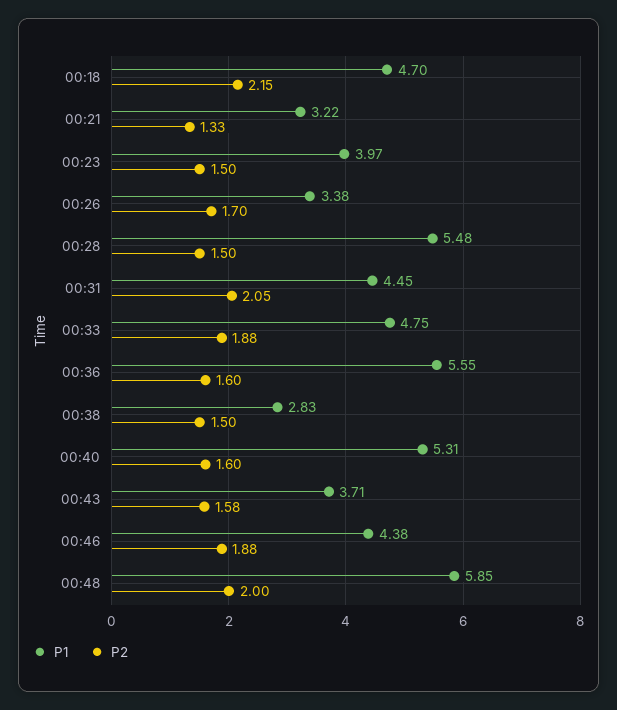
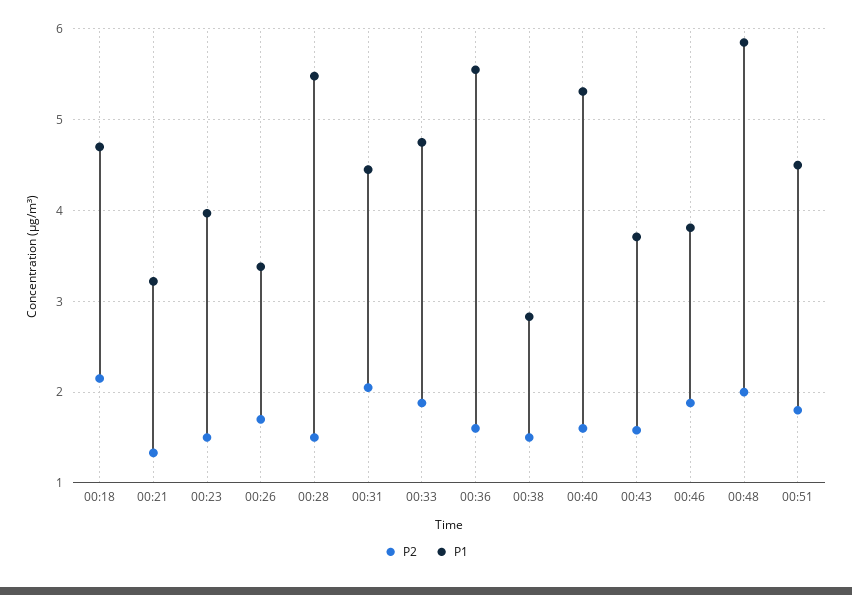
P1, 00:46: 4.38 -> 3.8
P2, 00:51: none -> 1.8
P1, 00:51: none -> 4.5

